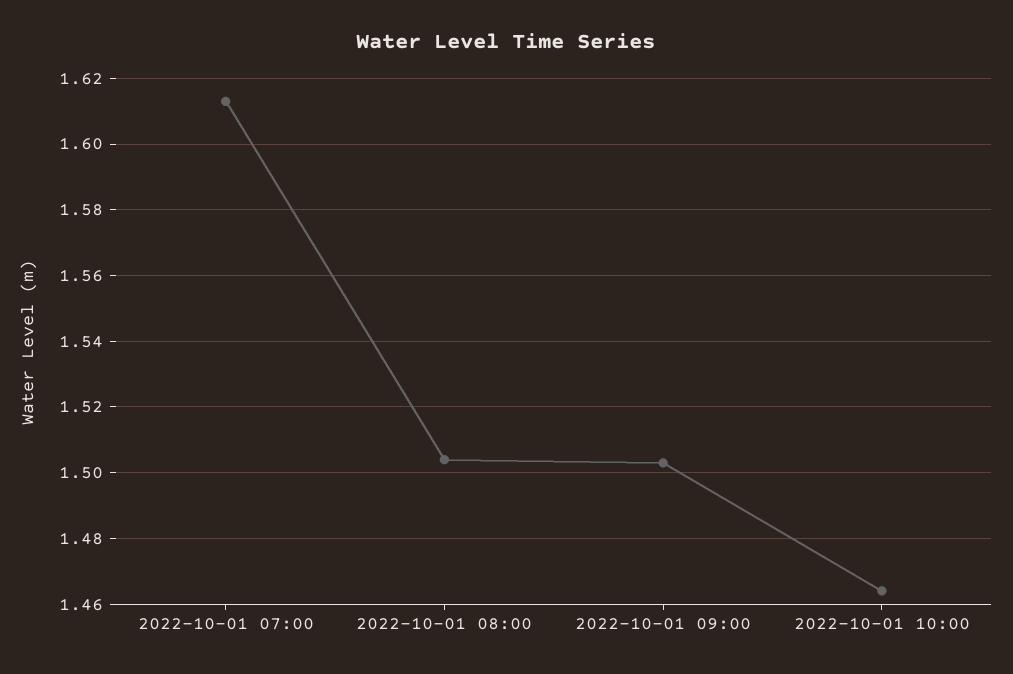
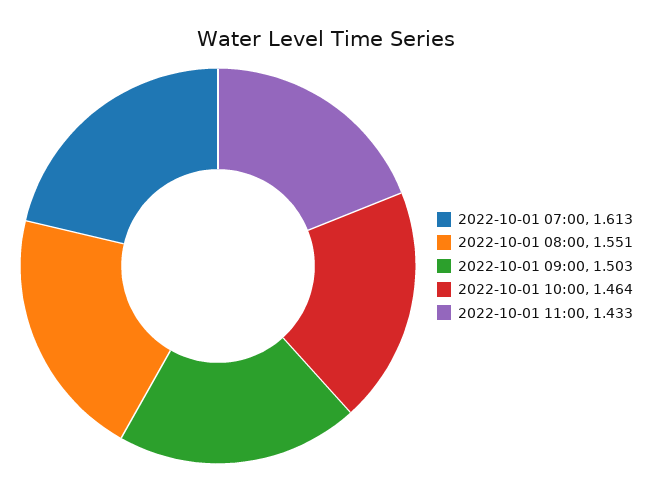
2022-10-01 08:00: 1.505 -> 1.551
2022-10-01 11:00: none -> 1.433

